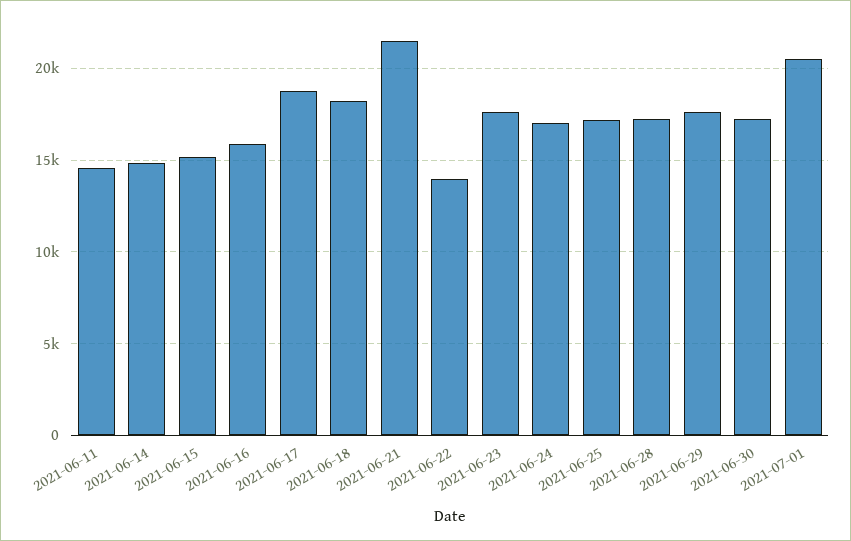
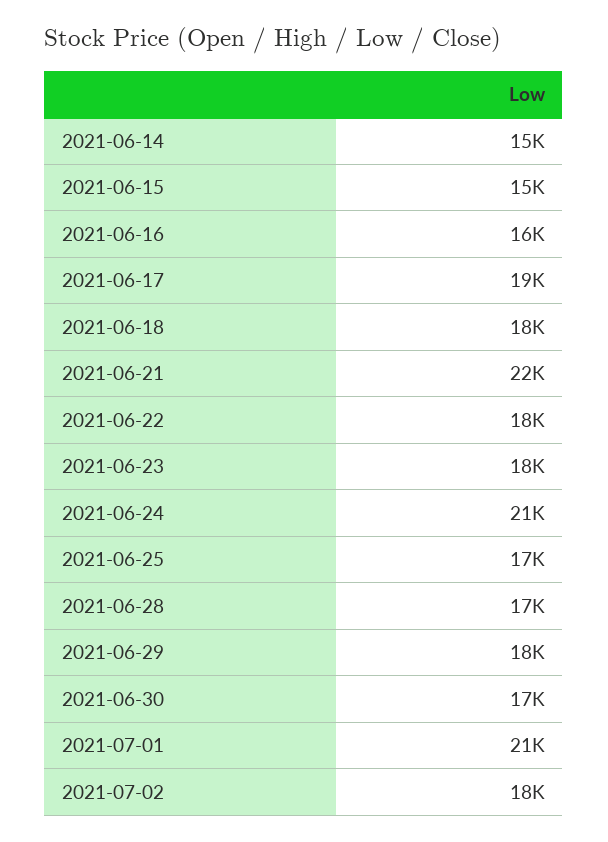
2021-06-11: 14500 -> none
2021-06-22: 14000 -> 18000
2021-06-24: 17000 -> 21000
2021-07-02: none -> 18000

